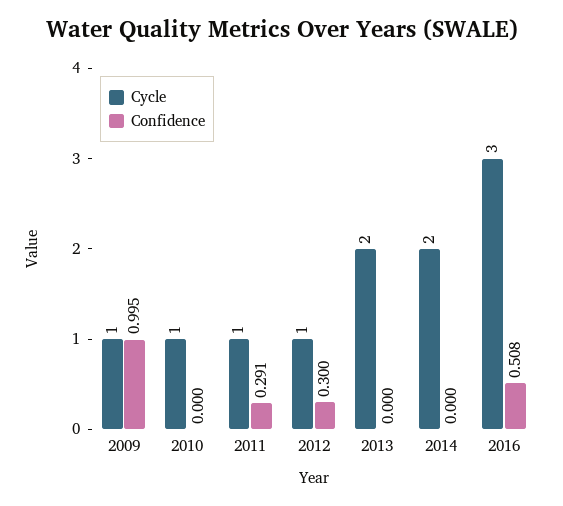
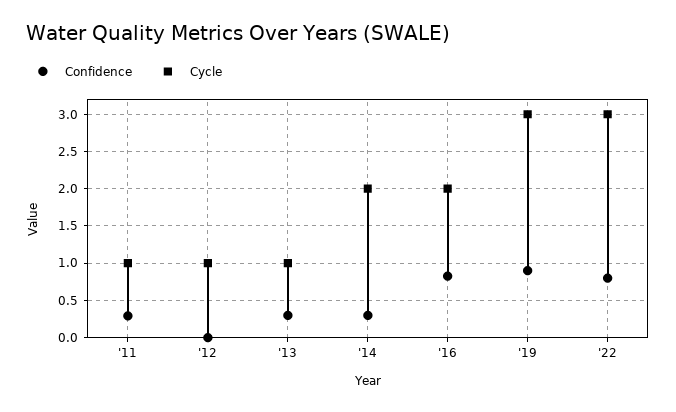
Cycle, 2009: 1 -> none
Confidence, 2009: 0.995 -> none
Cycle, 2010: 1 -> none
Confidence, 2010: 0 -> none
Confidence, 2012: 0.3 -> 0
Cycle, 2013: 2 -> 1
Confidence, 2013: 0 -> 0.3
Confidence, 2014: 0 -> 0.3
Cycle, 2016: 3 -> 2
Confidence, 2016: 0.508 -> 0.8
Confidence, '19: none -> 0.9
Cycle, '19: none -> 3
Confidence, '22: none -> 0.8
Cycle, '22: none -> 3

